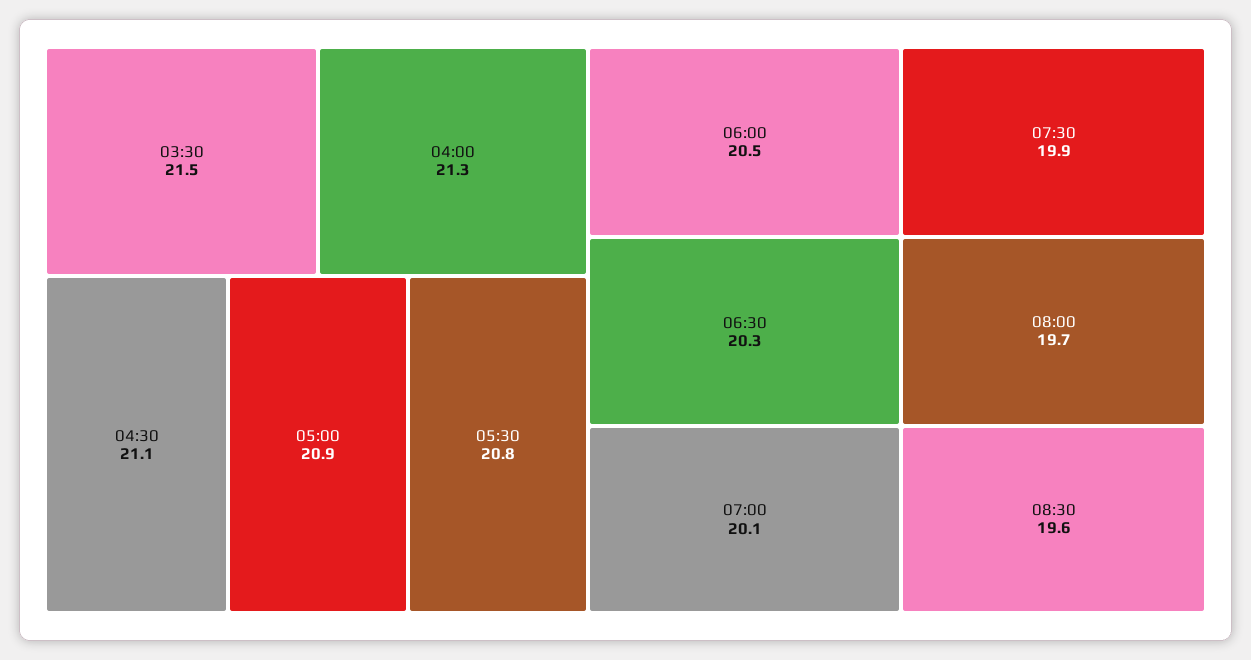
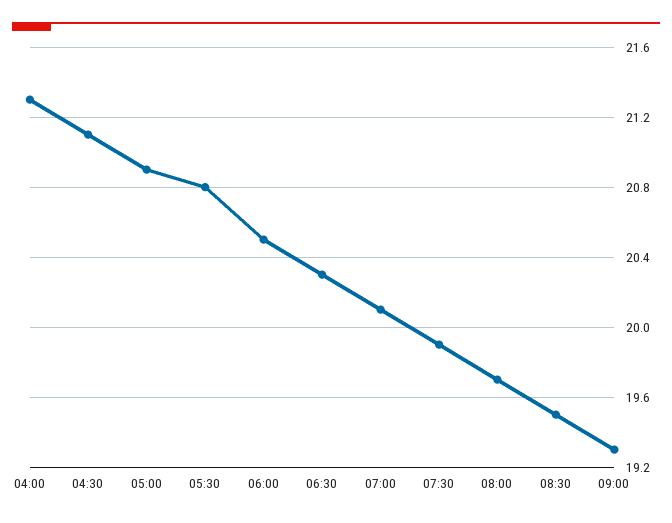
03:30: 21.5 -> none
08:30: 19.6 -> 19.5
09:00: none -> 19.3

